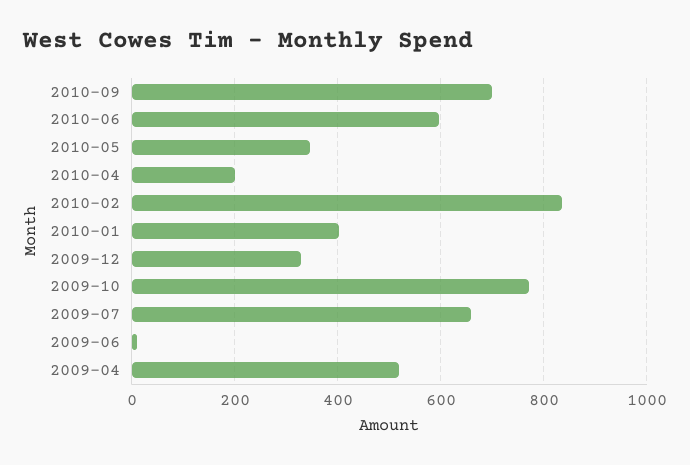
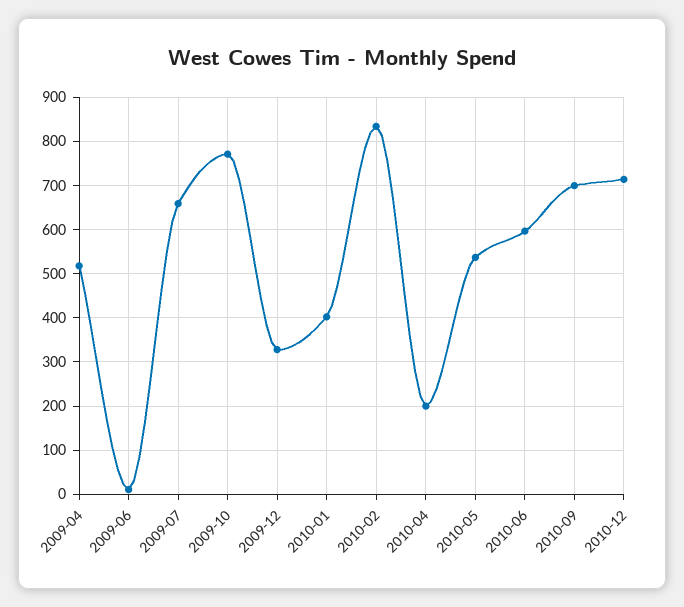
2010-05: 340 -> 540
2010-12: none -> 720

